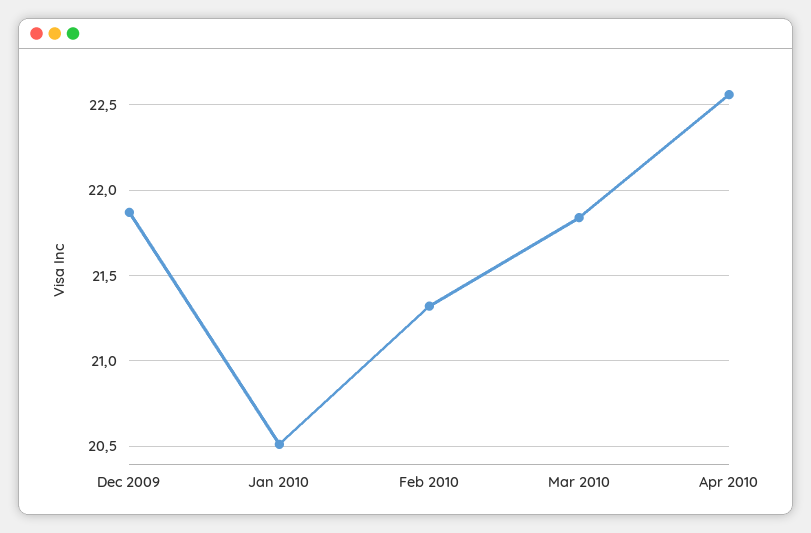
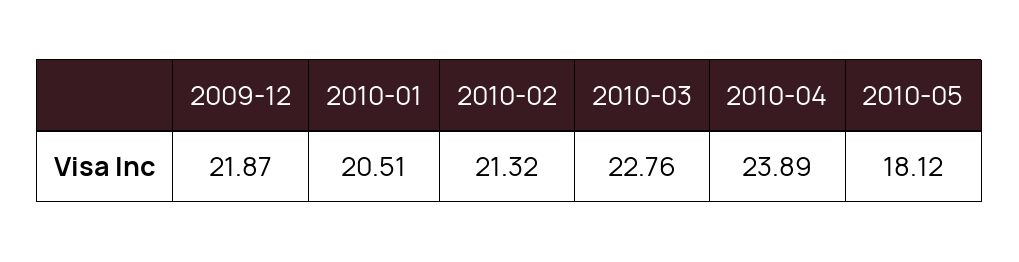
Mar 2010: 21.85 -> 22.76
Apr 2010: 22.55 -> 23.89
2010-05: none -> 18.12

